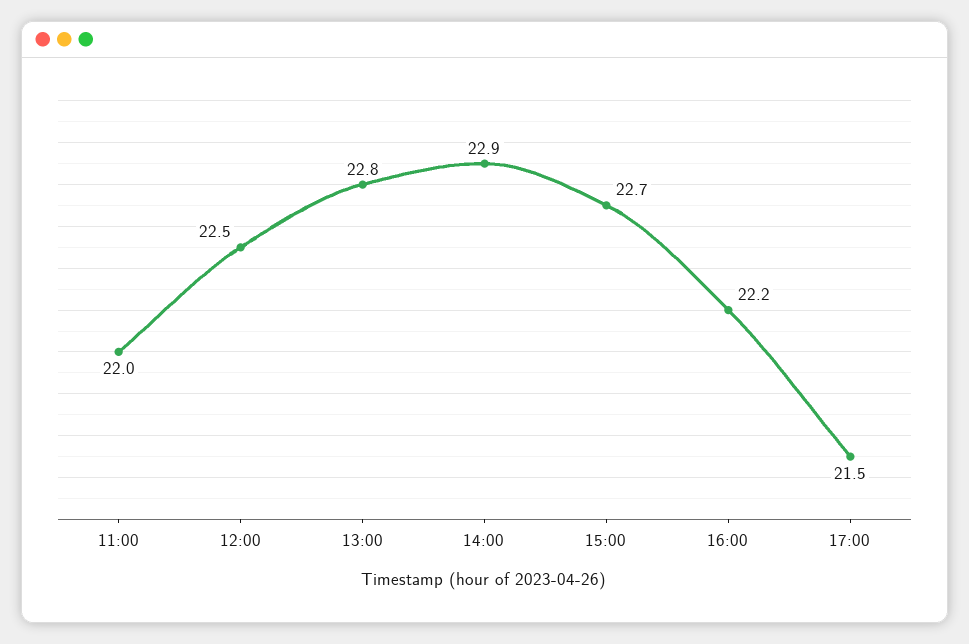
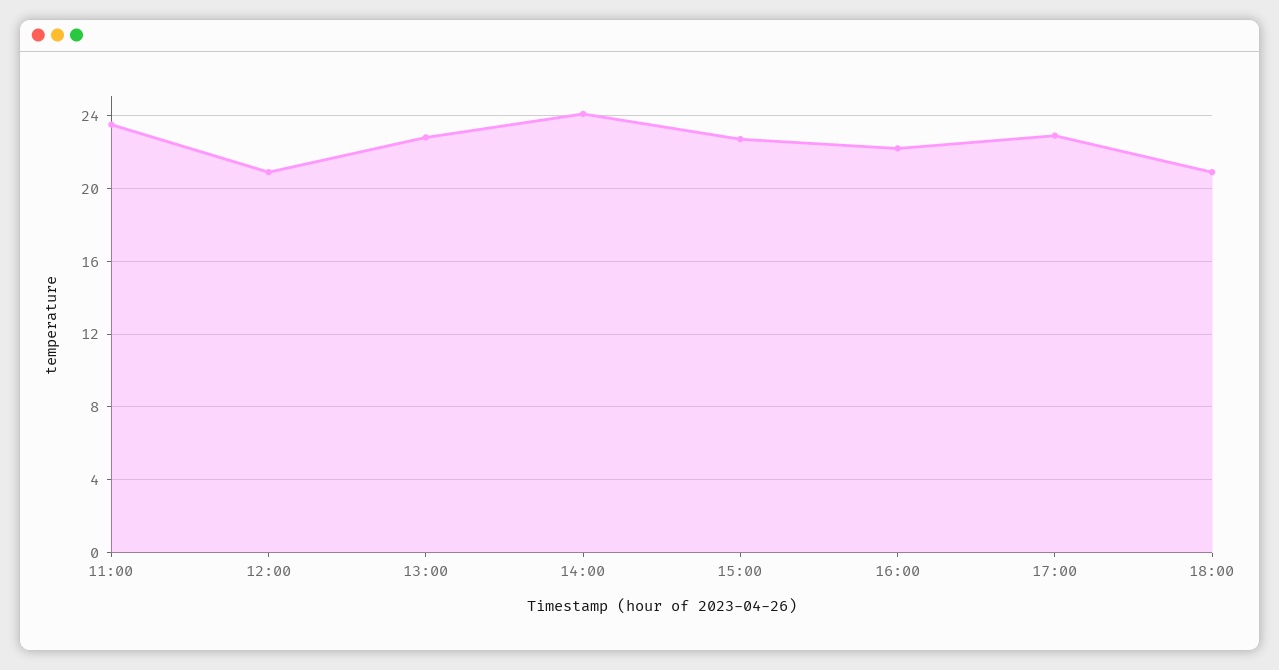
11:00: 22 -> 23.5
12:00: 22.5 -> 21
14:00: 22.9 -> 24
17:00: 21.5 -> 23
18:00: none -> 21

